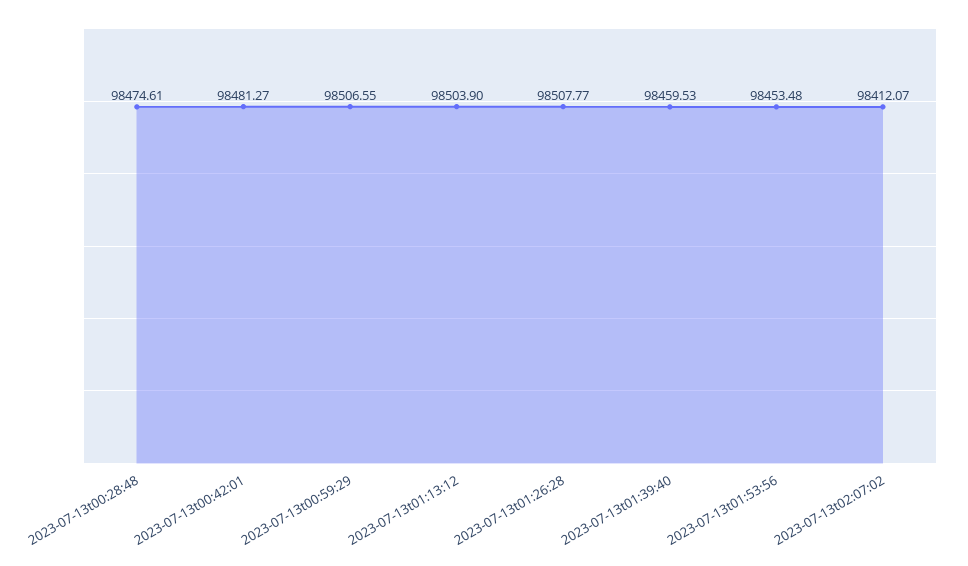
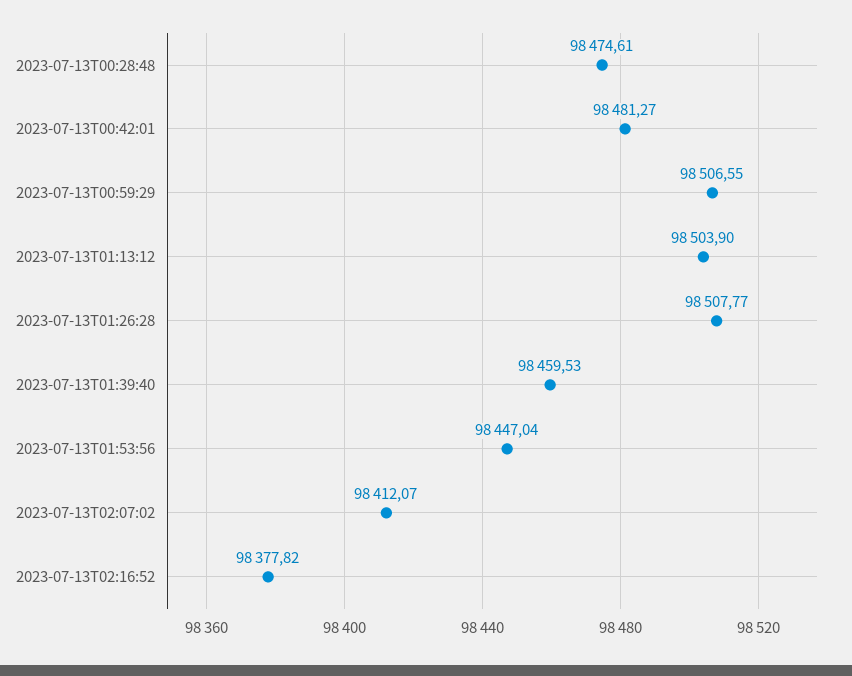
2023-07-13t01:53:56: 98453.48 -> 98447.04
2023-07-13T02:16:52: none -> 98377.82

